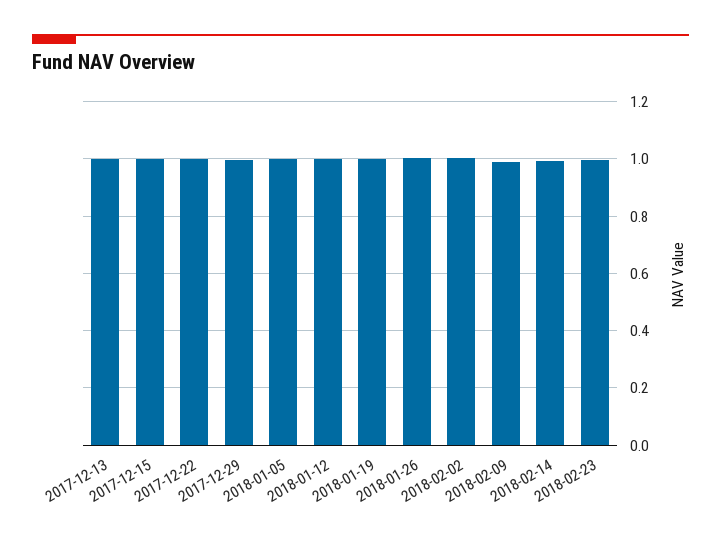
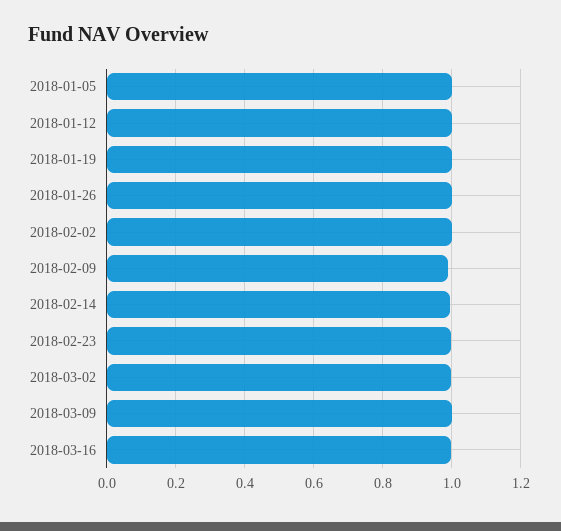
2017-12-13: 1 -> none
2017-12-15: 1 -> none
2017-12-22: 1 -> none
2017-12-29: 1 -> none
2018-03-02: none -> 1
2018-03-09: none -> 1
2018-03-16: none -> 1

